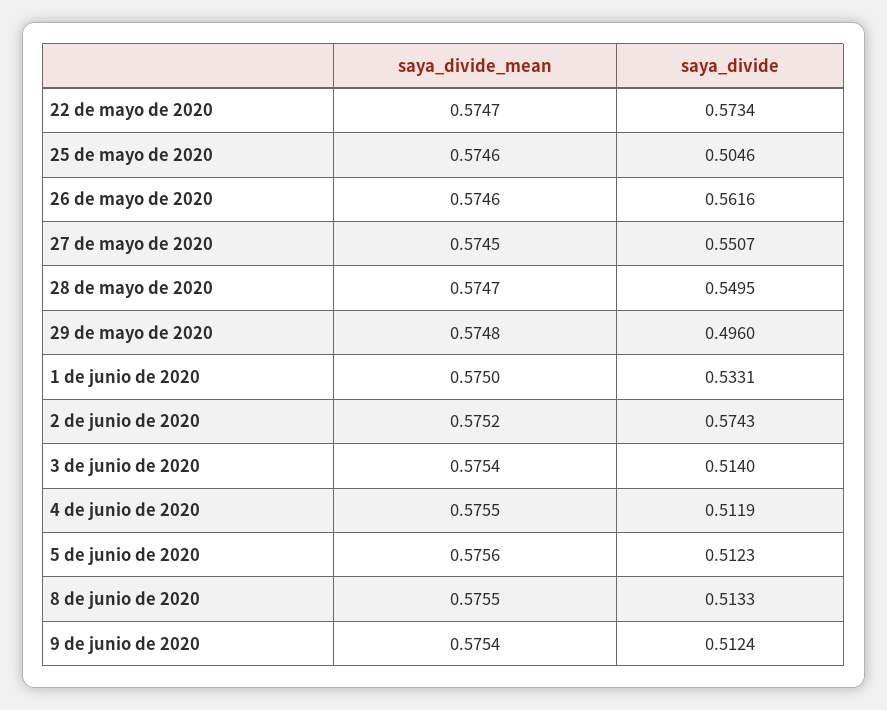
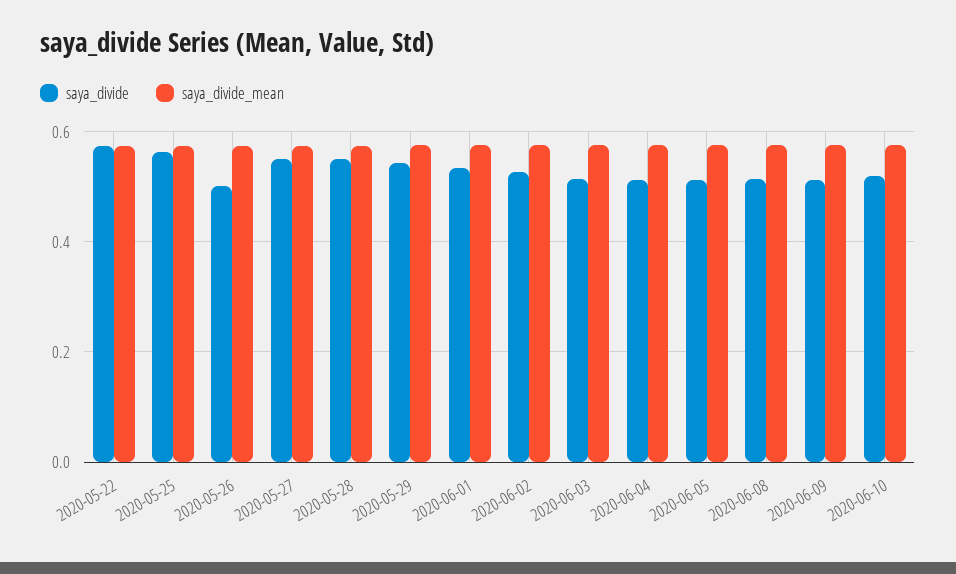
saya_divide, 25 de mayo de 2020: 0.5046 -> 0.56
saya_divide, 26 de mayo de 2020: 0.5616 -> 0.5
saya_divide, 29 de mayo de 2020: 0.496 -> 0.54
saya_divide, 2 de junio de 2020: 0.5743 -> 0.52
saya_divide, 2020-06-10: none -> 0.52
saya_divide_mean, 2020-06-10: none -> 0.58

